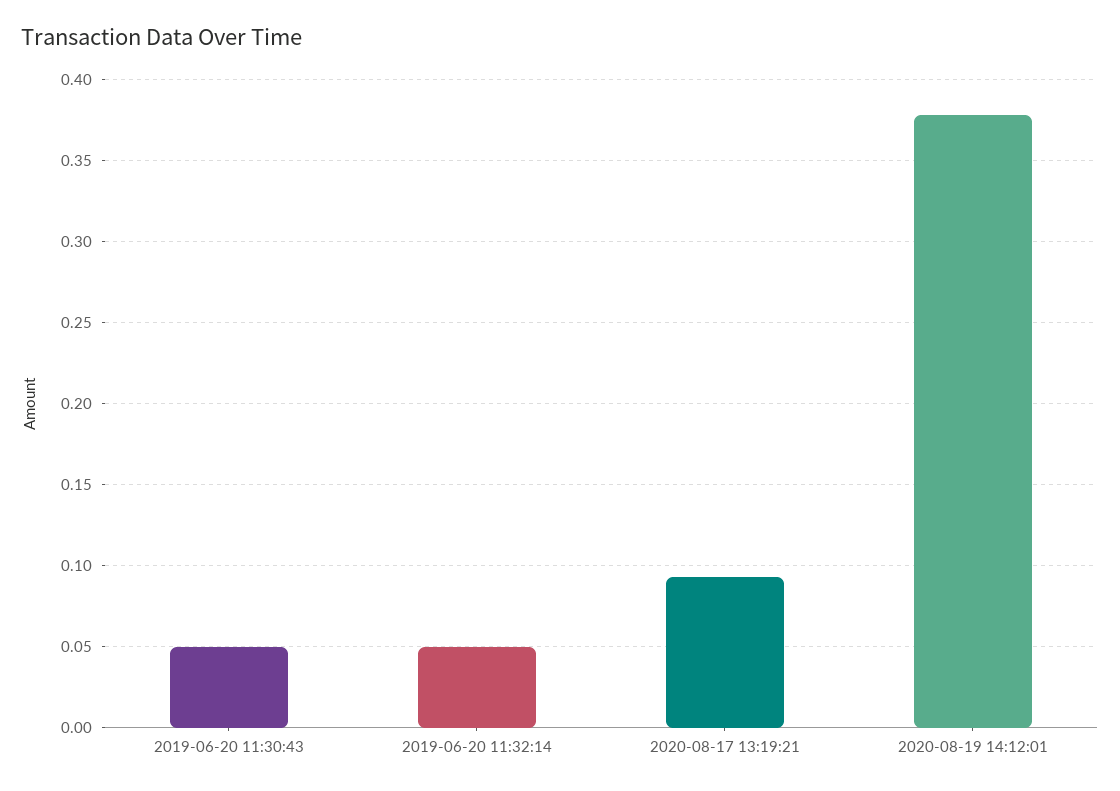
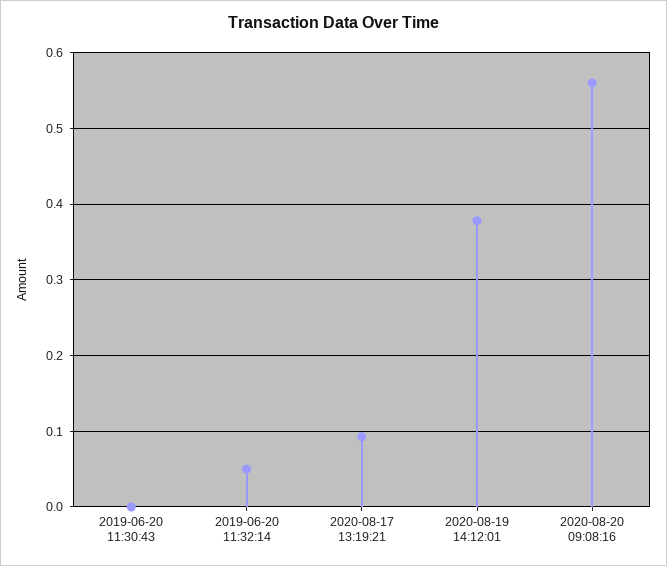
2019-06-20 11:30:43: 0.05 -> 0
2020-08-20 09:08:16: none -> 0.56

